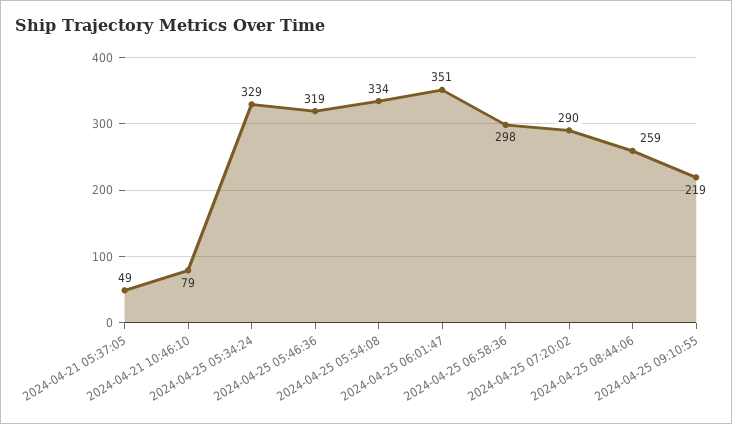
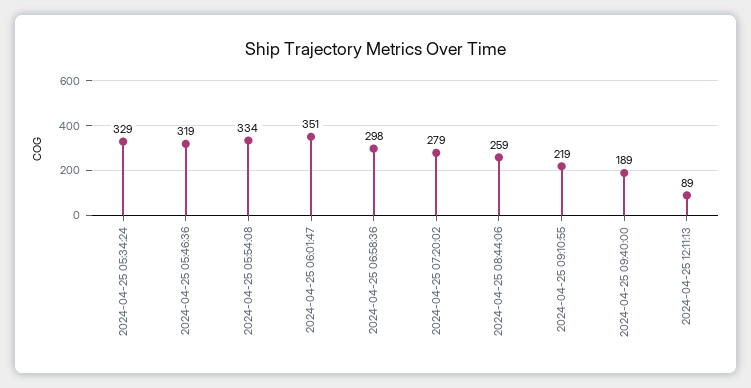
2024-04-21 05:37:05: 49 -> none
2024-04-21 10:46:10: 79 -> none
2024-04-25 07:20:02: 290 -> 279
2024-04-25 09:40:00: none -> 189
2024-04-25 12:11:13: none -> 89

